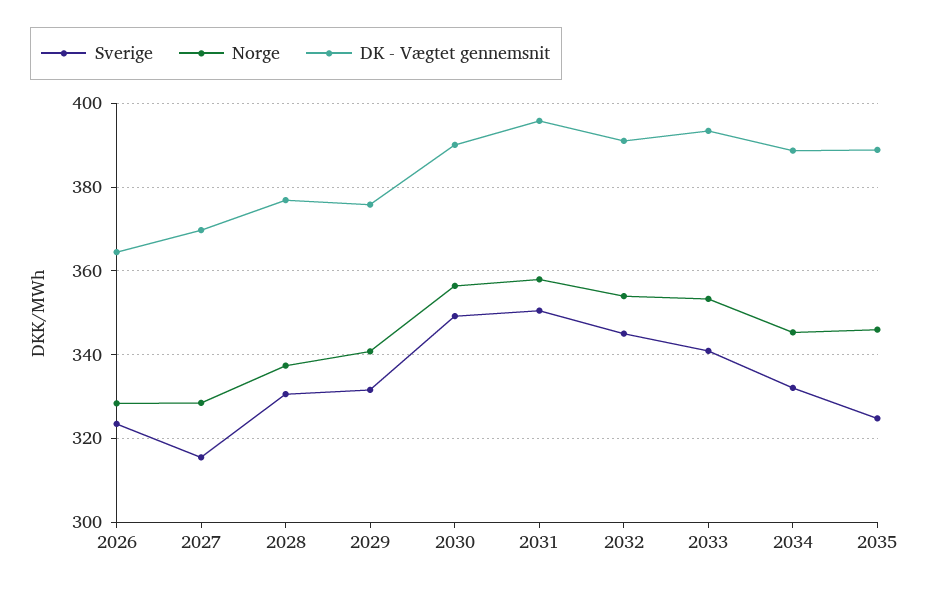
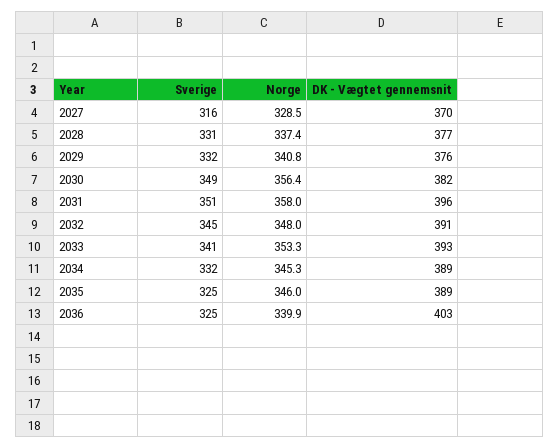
Sverige, 2026: 324 -> none
Norge, 2026: 328 -> none
DK - Vægtet gennemsnit, 2026: 364 -> none
DK - Vægtet gennemsnit, 2030: 390 -> 382
Norge, 2032: 354 -> 348
Sverige, 2036: none -> 325
Norge, 2036: none -> 339.9
DK - Vægtet gennemsnit, 2036: none -> 403

